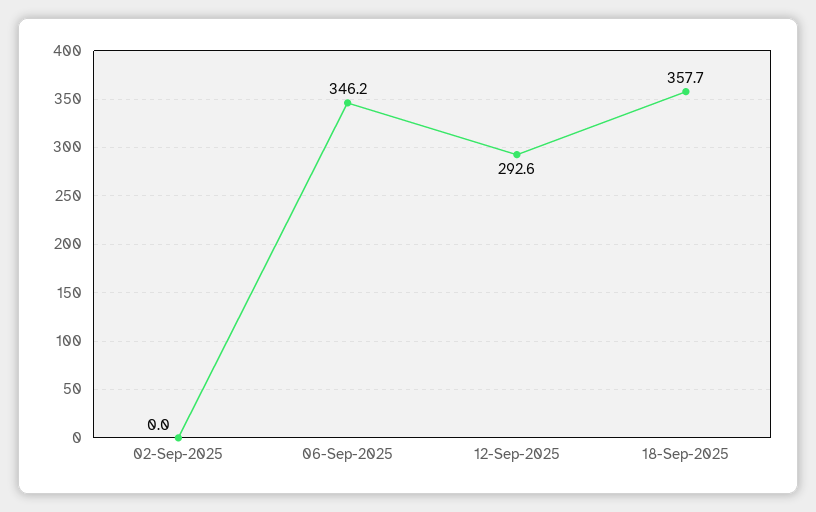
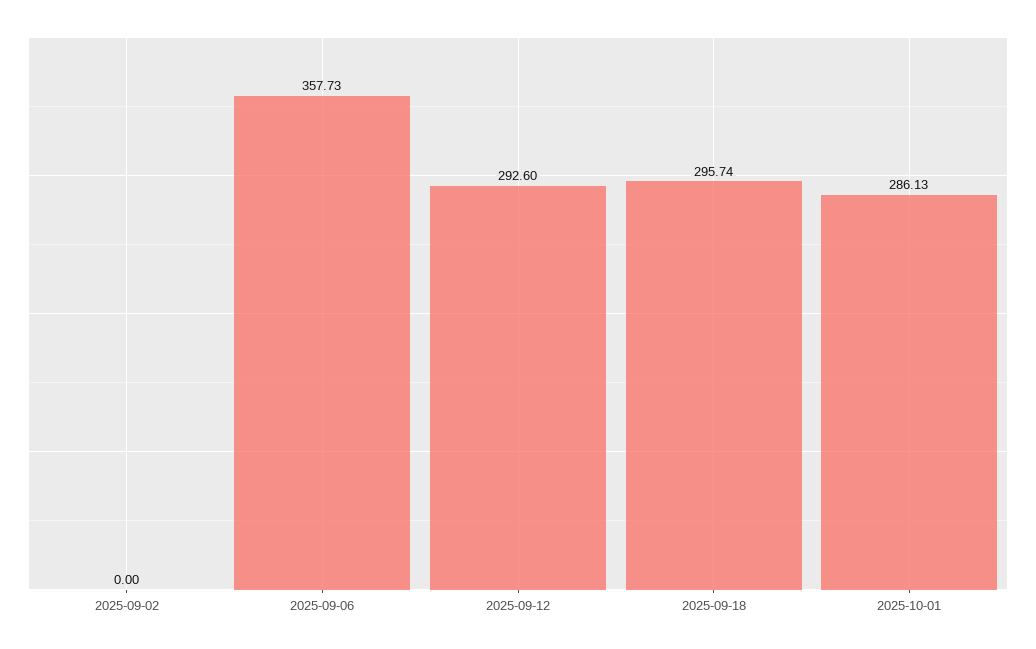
06-Sep-2025: 346.2 -> 357.73
18-Sep-2025: 357.7 -> 295.74
2025-10-01: none -> 286.13

